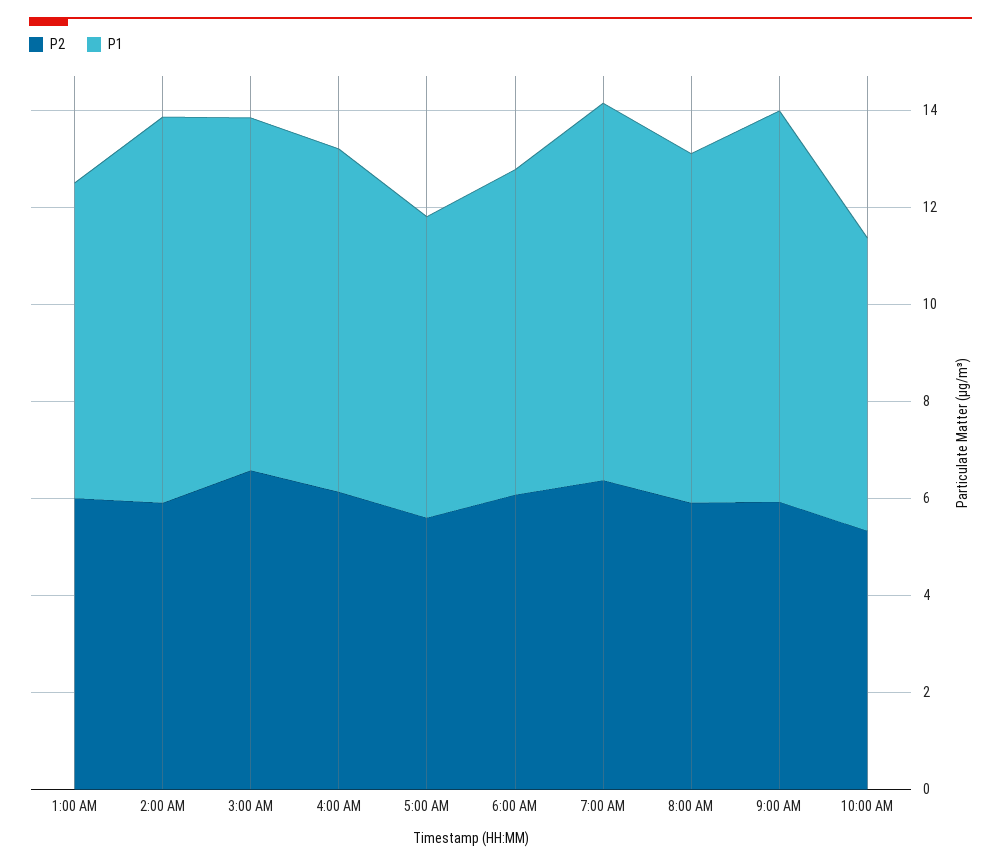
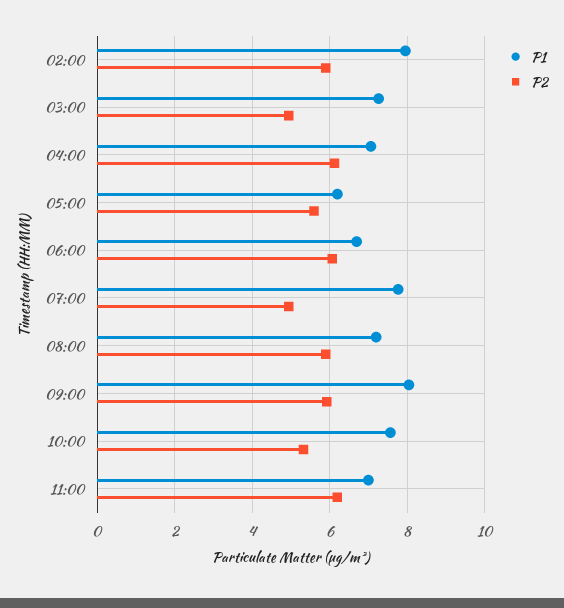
P2, 1:00 AM: 6 -> none
P1, 1:00 AM: 6.5 -> none
P2, 3:00 AM: 6.5 -> 5
P2, 7:00 AM: 6.5 -> 5
P1, 10:00 AM: 6 -> 7.6
P1, 11:00: none -> 7
P2, 11:00: none -> 6.2

